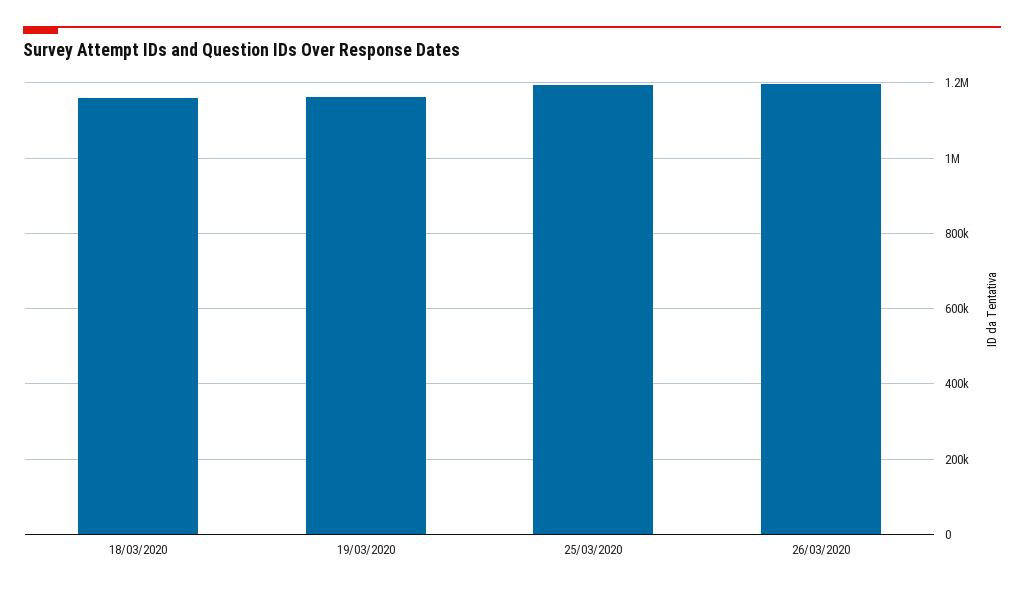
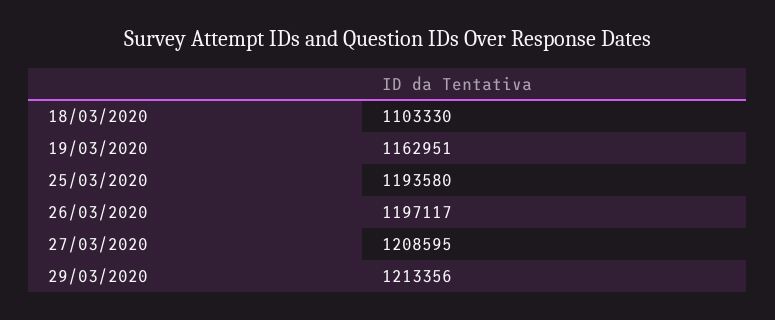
18/03/2020: 1160000 -> 1103330
27/03/2020: none -> 1208595
29/03/2020: none -> 1213356

